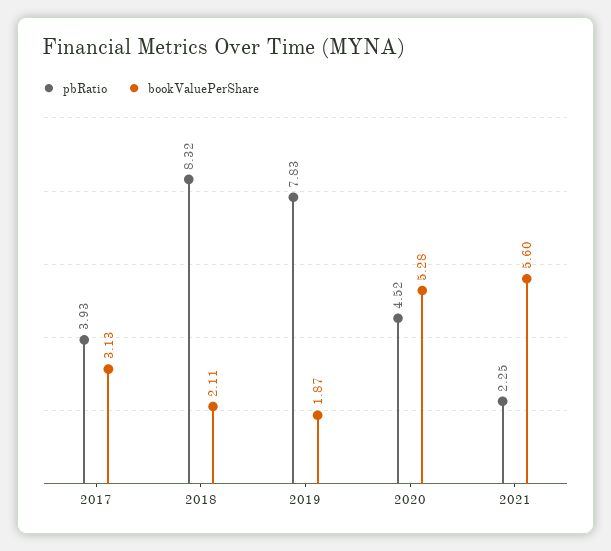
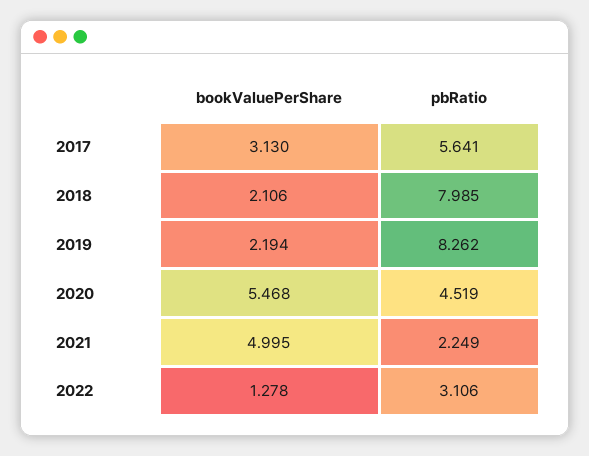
pbRatio, 2017: 3.93 -> 5.641
pbRatio, 2018: 8.32 -> 7.985
pbRatio, 2019: 7.83 -> 8.262
bookValuePerShare, 2019: 1.87 -> 2.194
bookValuePerShare, 2020: 5.28 -> 5.468
bookValuePerShare, 2021: 5.6 -> 4.995
bookValuePerShare, 2022: none -> 1.278
pbRatio, 2022: none -> 3.106

